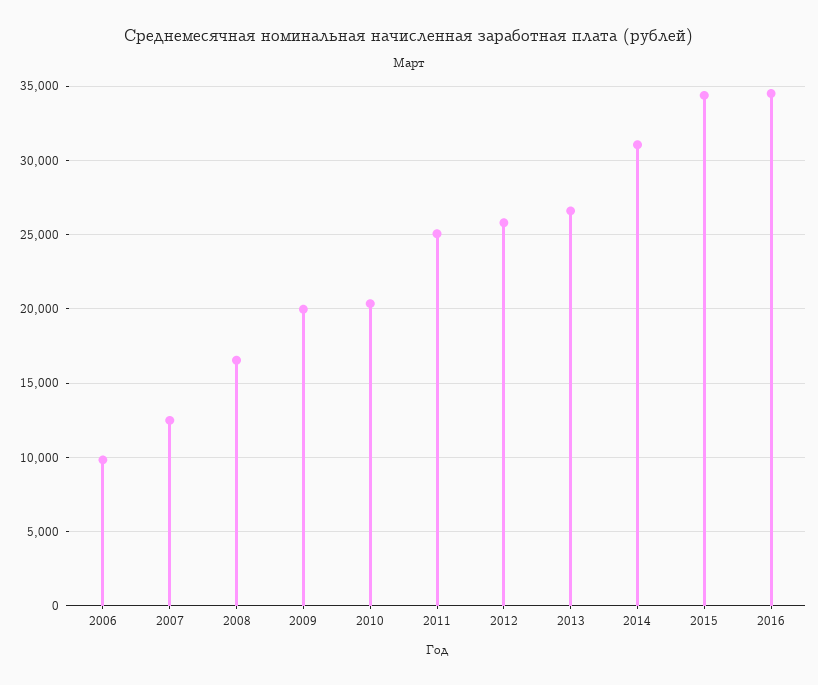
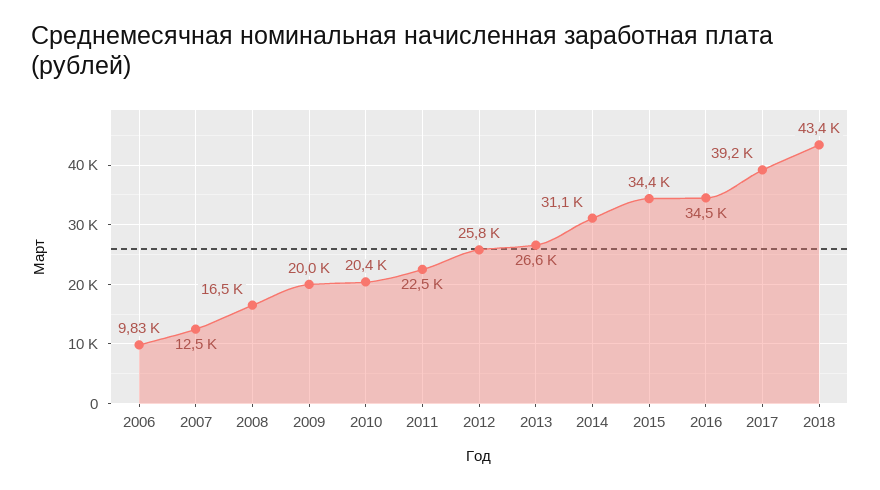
2011: 25000 -> 22500
2017: none -> 39200
2018: none -> 43400

